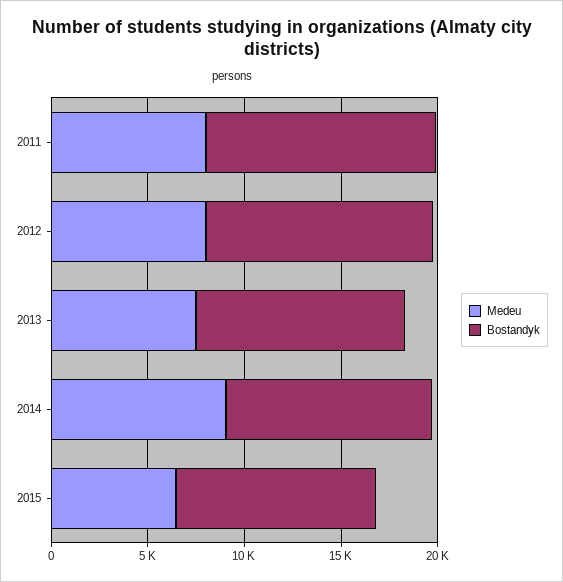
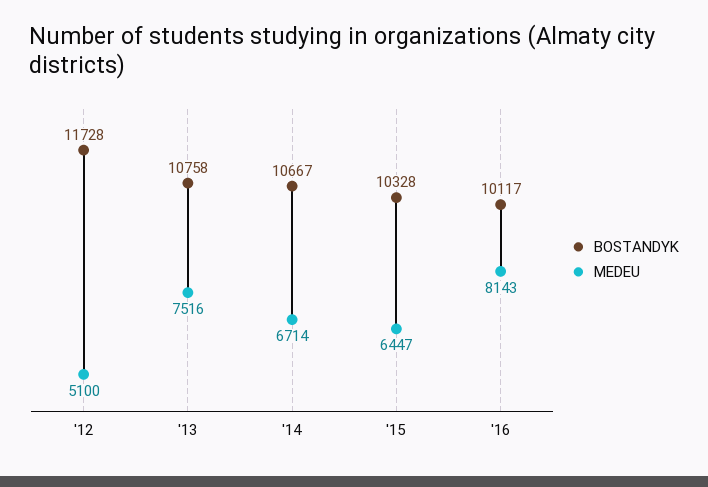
Medeu, 2011: 8000 -> none
Bostandyk, 2011: 12000 -> none
Medeu, 2012: 8000 -> 5100
Medeu, 2014: 9000 -> 6714
Bostandyk, '16: none -> 10117
Medeu, '16: none -> 8143

